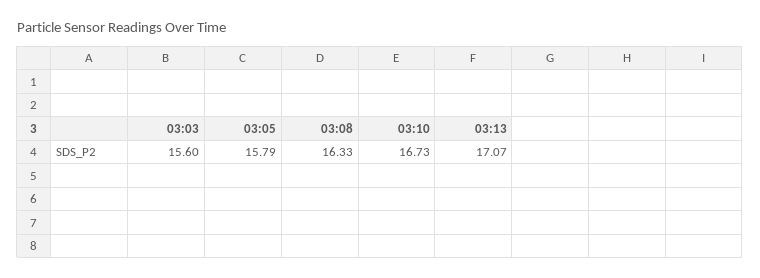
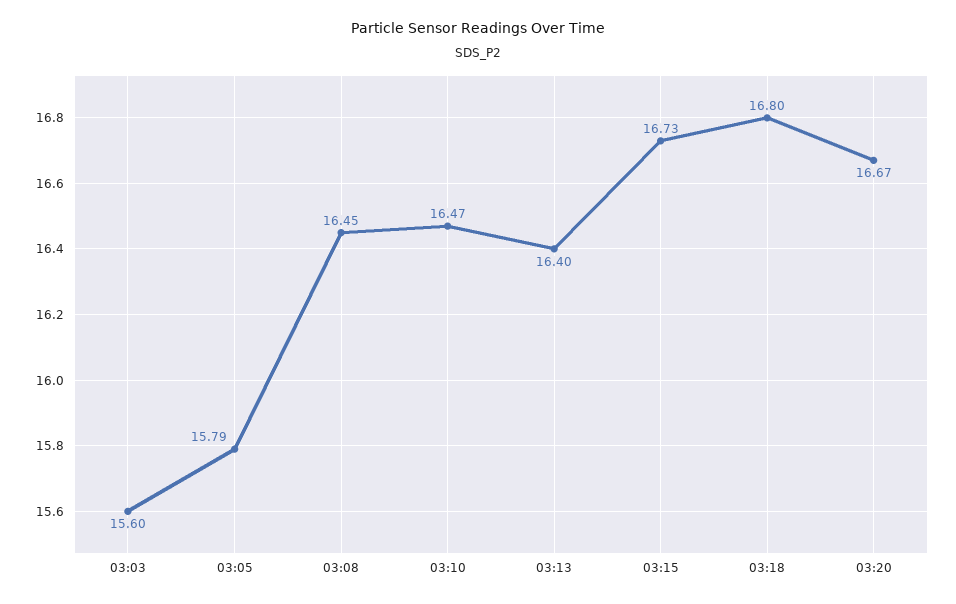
03:08: 16.33 -> 16.45
03:10: 16.73 -> 16.47
03:13: 17.07 -> 16.4
03:15: none -> 16.73
03:18: none -> 16.8
03:20: none -> 16.67

